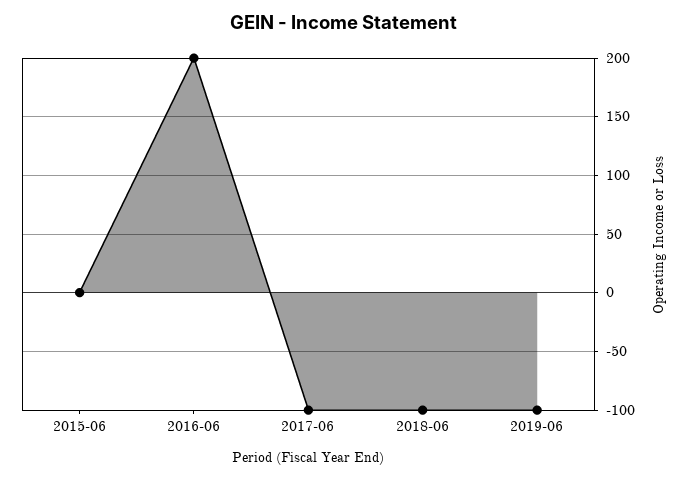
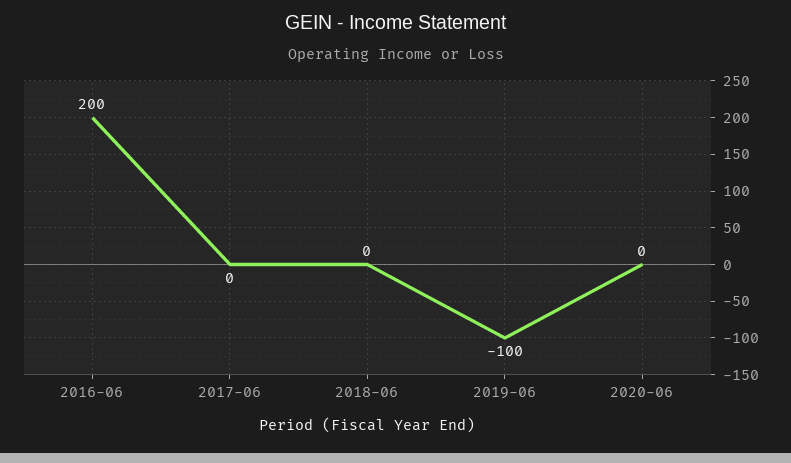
2015-06: 0 -> none
2017-06: -100 -> 0
2018-06: -100 -> 0
2020-06: none -> 0

